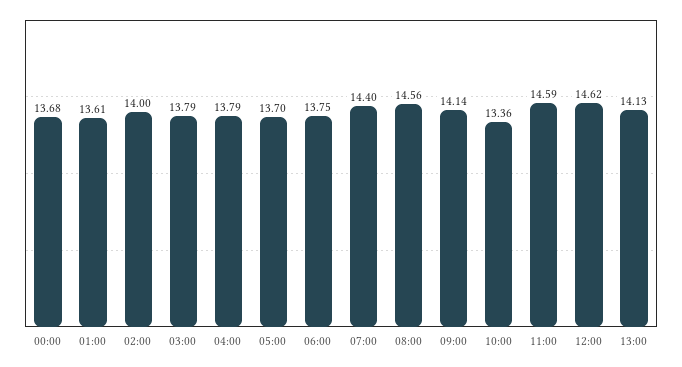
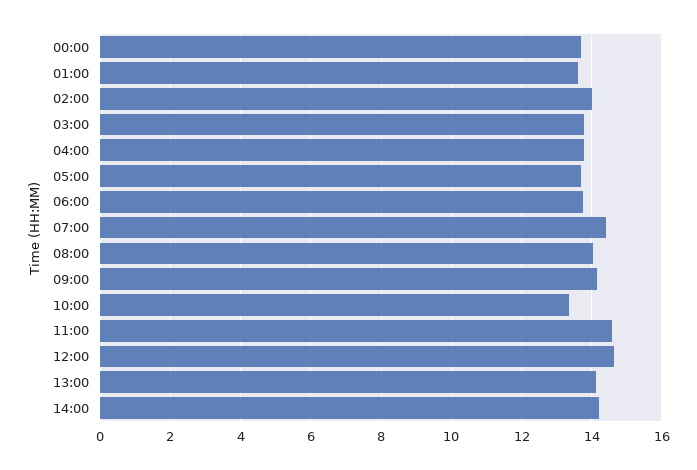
08:00: 14.56 -> 14
14:00: none -> 14.2

